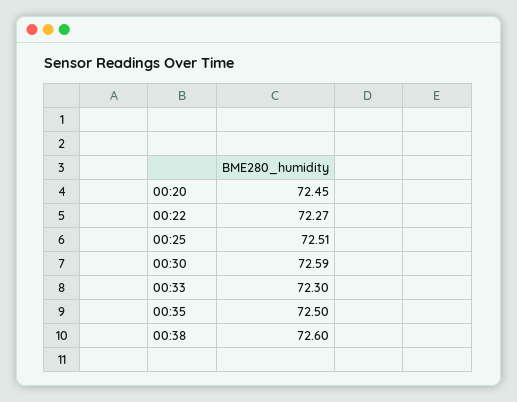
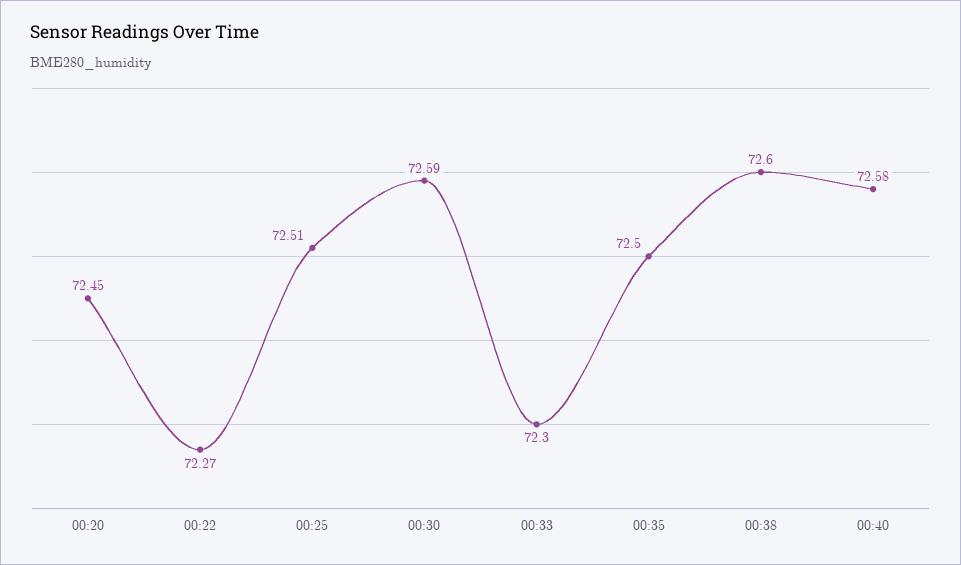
00:40: none -> 72.58

